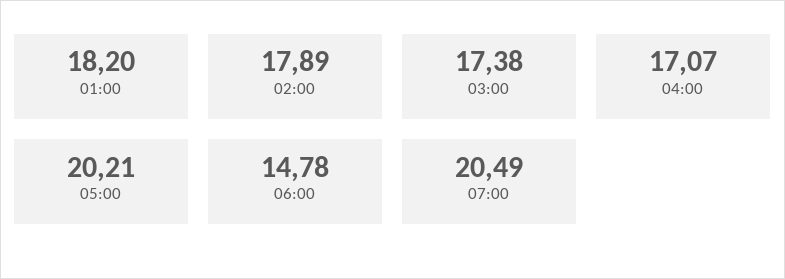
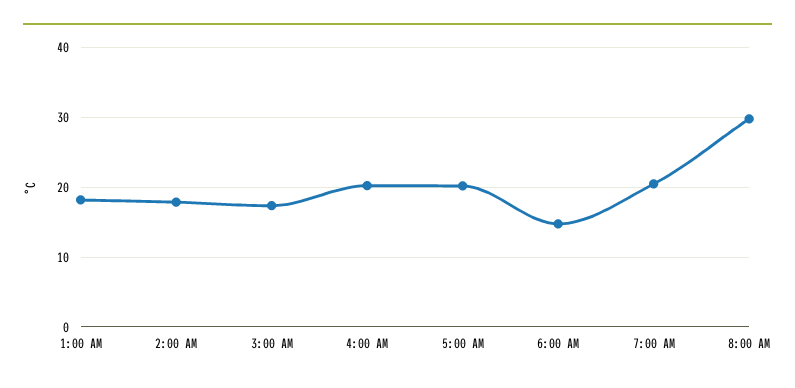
04:00: 17.07 -> 20
8:00 AM: none -> 30

